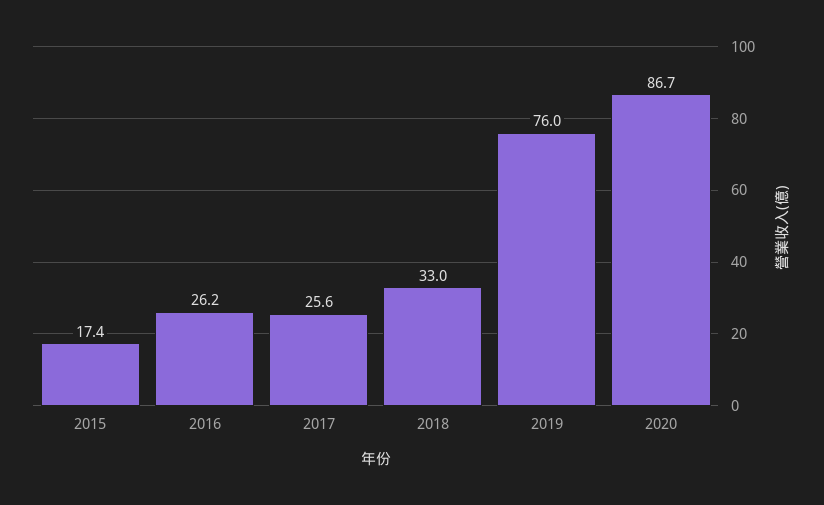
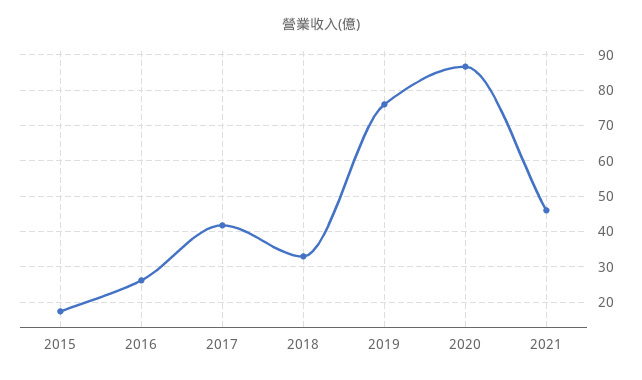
2017: 25.6 -> 42
2021: none -> 46

